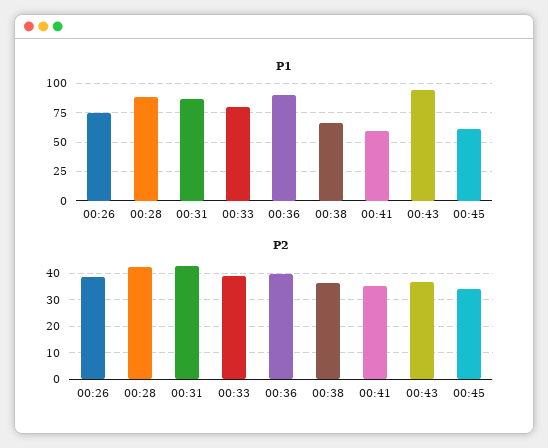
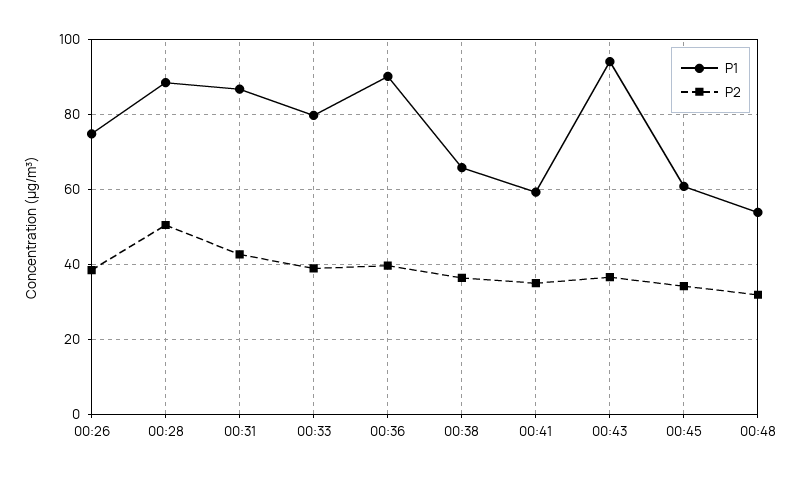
P2, 00:28: 42.5 -> 50
P1, 00:48: none -> 54
P2, 00:48: none -> 32

